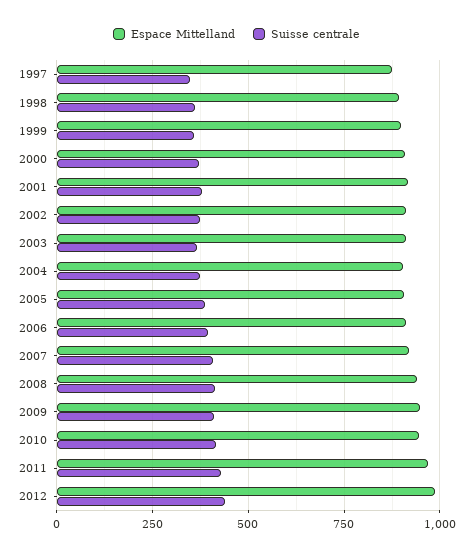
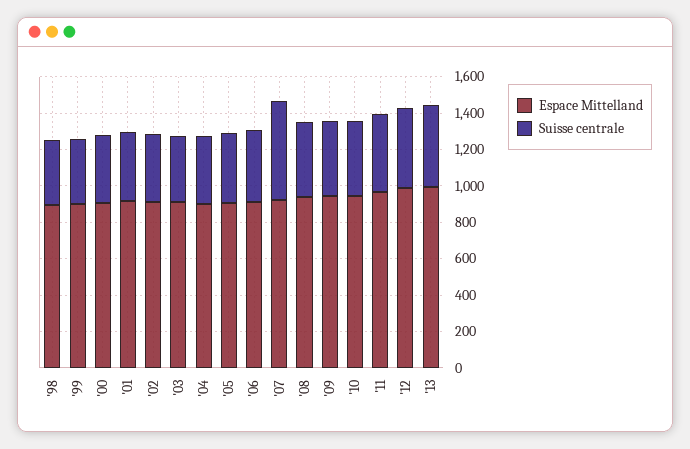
Espace Mittelland, 1997: 875 -> none
Suisse centrale, 1997: 350 -> none
Suisse centrale, 2007: 400 -> 550
Espace Mittelland, '13: none -> 1000
Suisse centrale, '13: none -> 450

